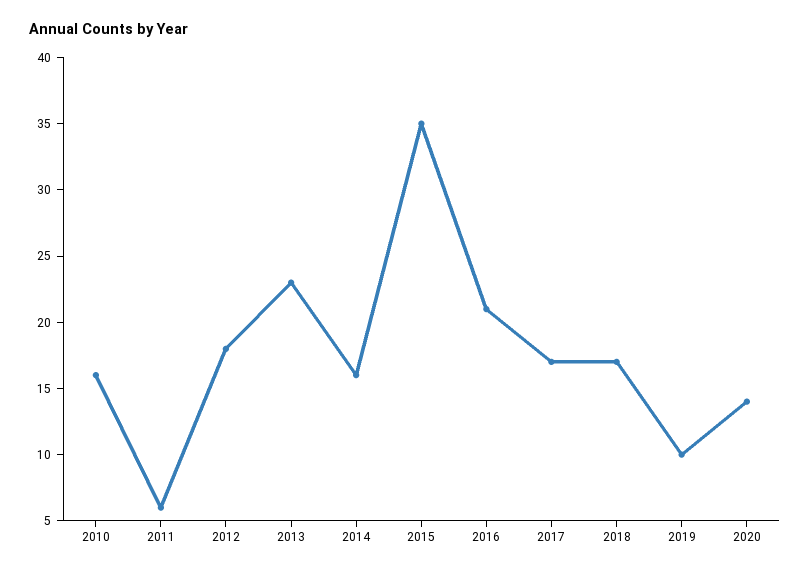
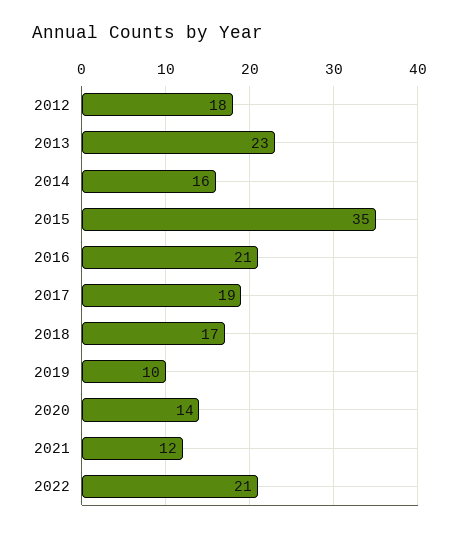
2010: 16 -> none
2011: 6 -> none
2017: 17 -> 19
2021: none -> 12
2022: none -> 21

